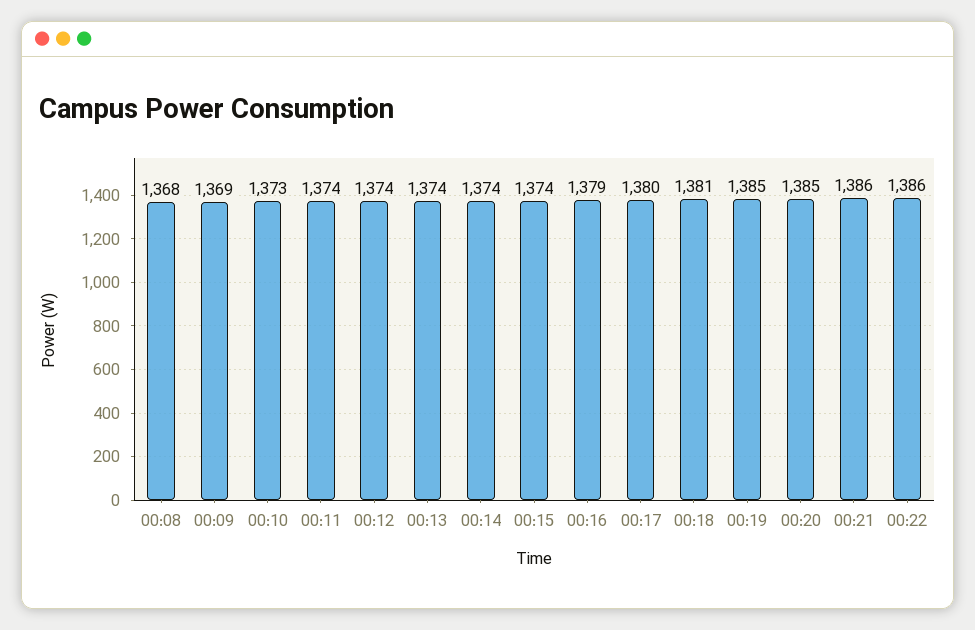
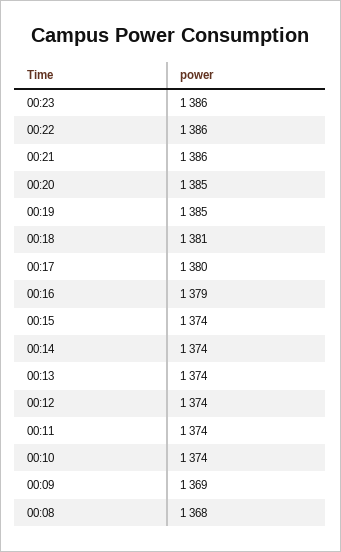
00:10: 1373 -> 1374
00:23: none -> 1386

